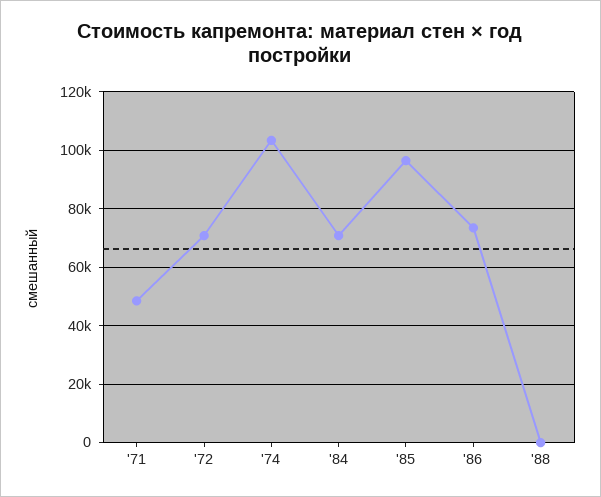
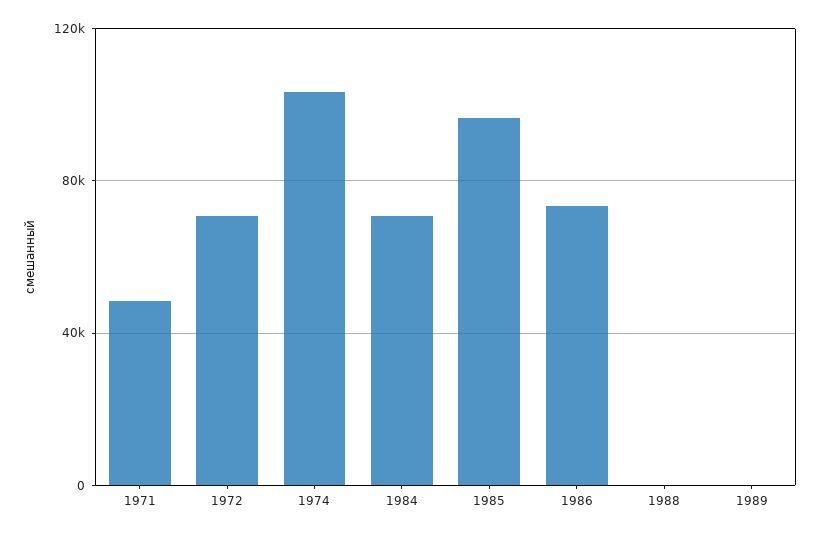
1989: none -> 0

